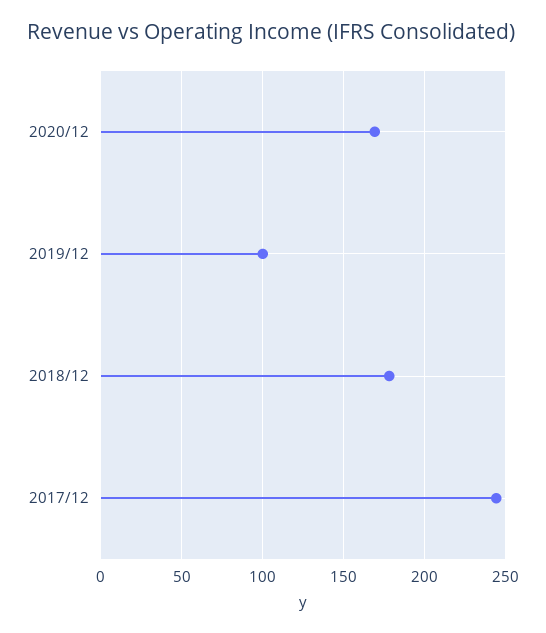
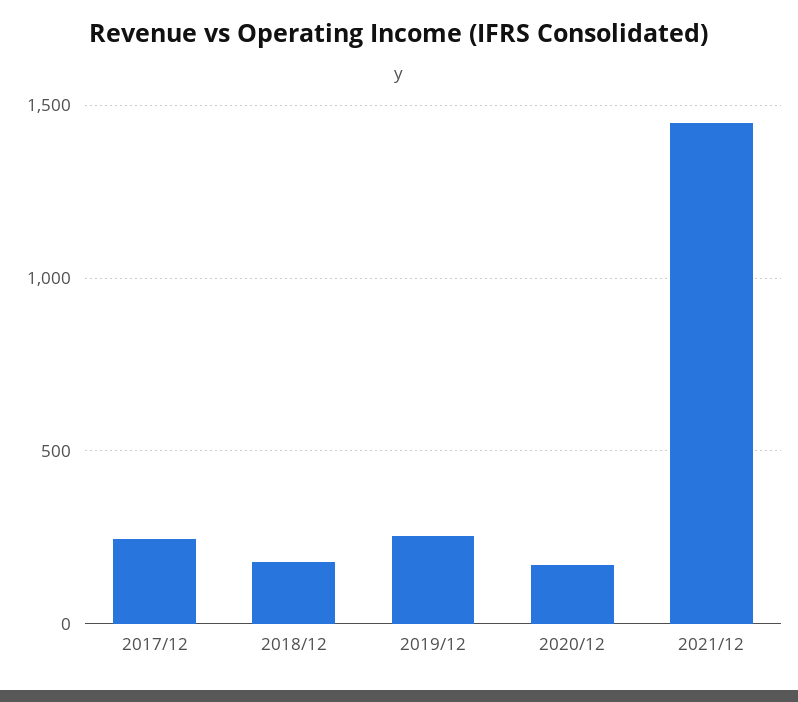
2019/12: 100 -> 250
2021/12: none -> 1450

